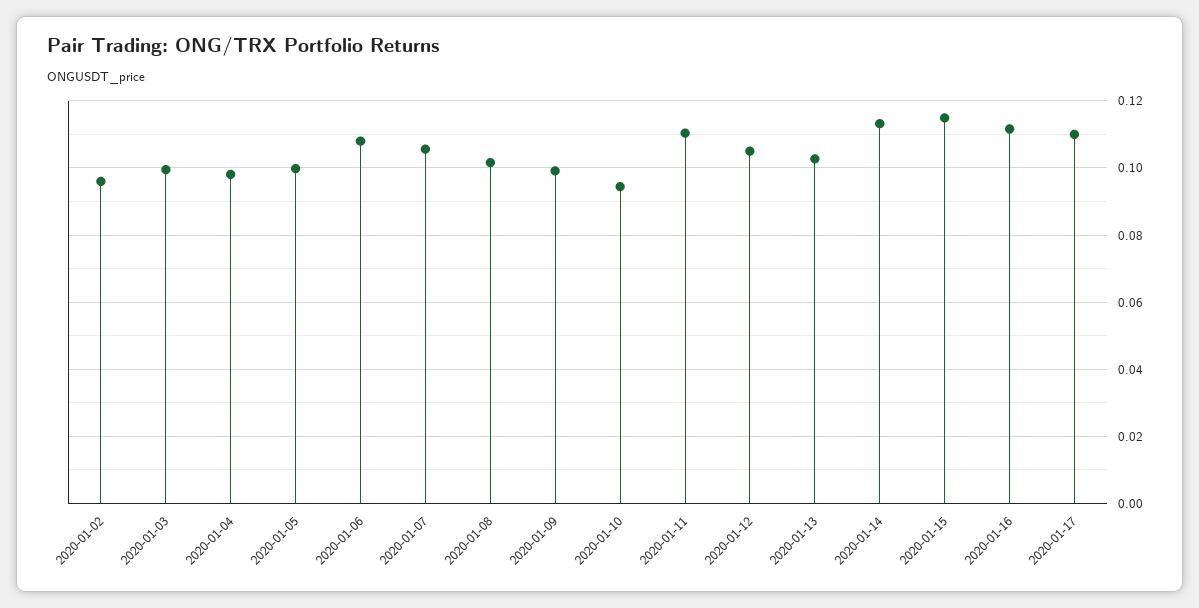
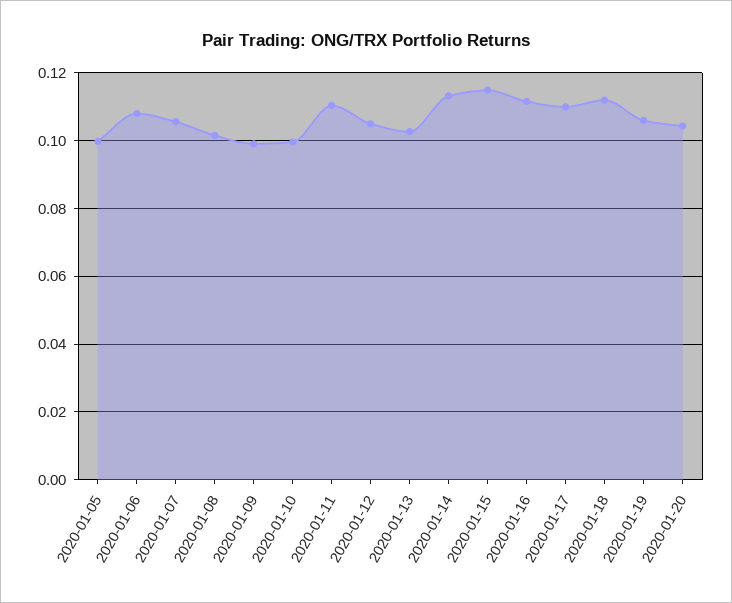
2020-01-02: 0.096 -> none
2020-01-03: 0.1 -> none
2020-01-04: 0.098 -> none
2020-01-10: 0.094 -> 0.1
2020-01-18: none -> 0.112
2020-01-19: none -> 0.106
2020-01-20: none -> 0.104

